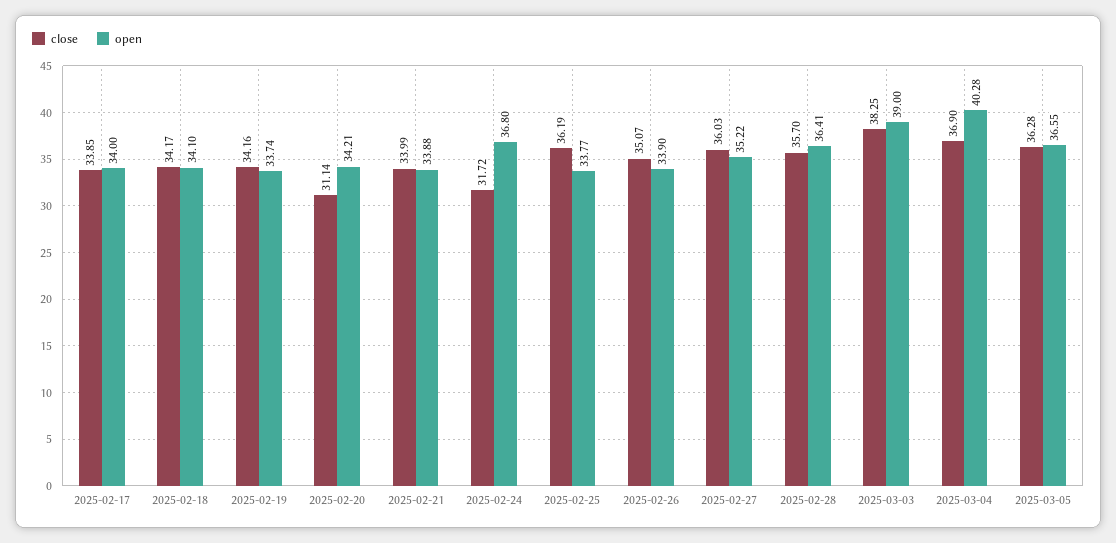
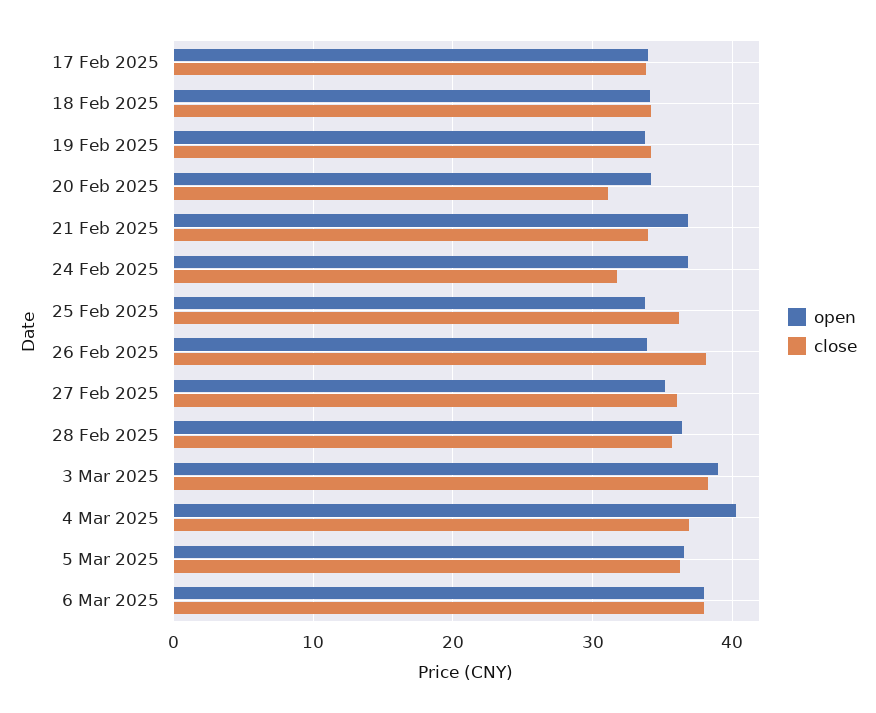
open, 2025-02-21: 33.88 -> 37
close, 2025-02-26: 35.07 -> 38
open, 6 Mar 2025: none -> 38
close, 6 Mar 2025: none -> 38

